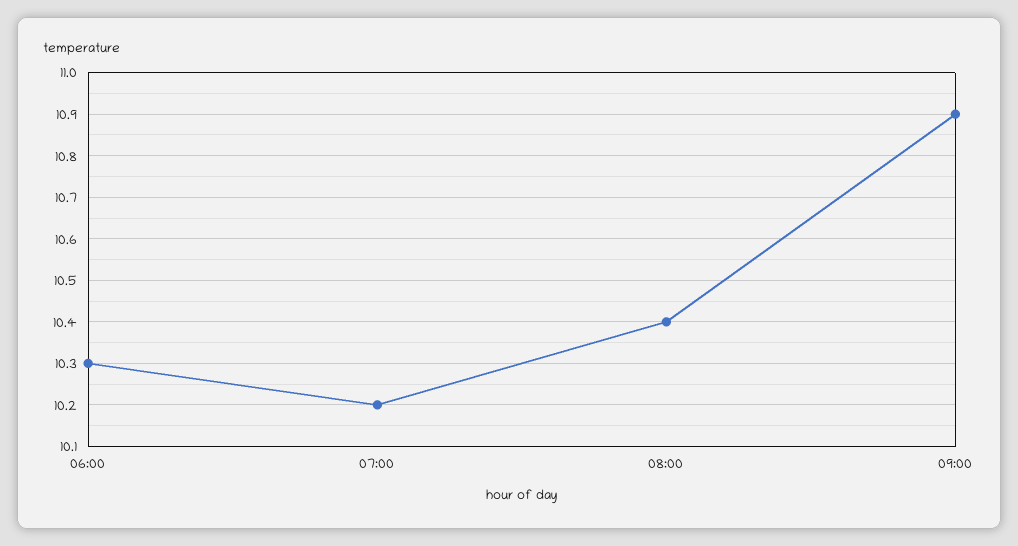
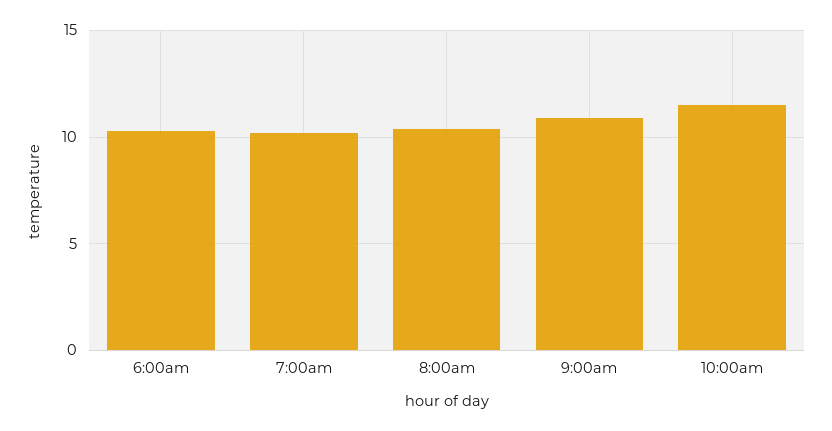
10:00am: none -> 11.5

